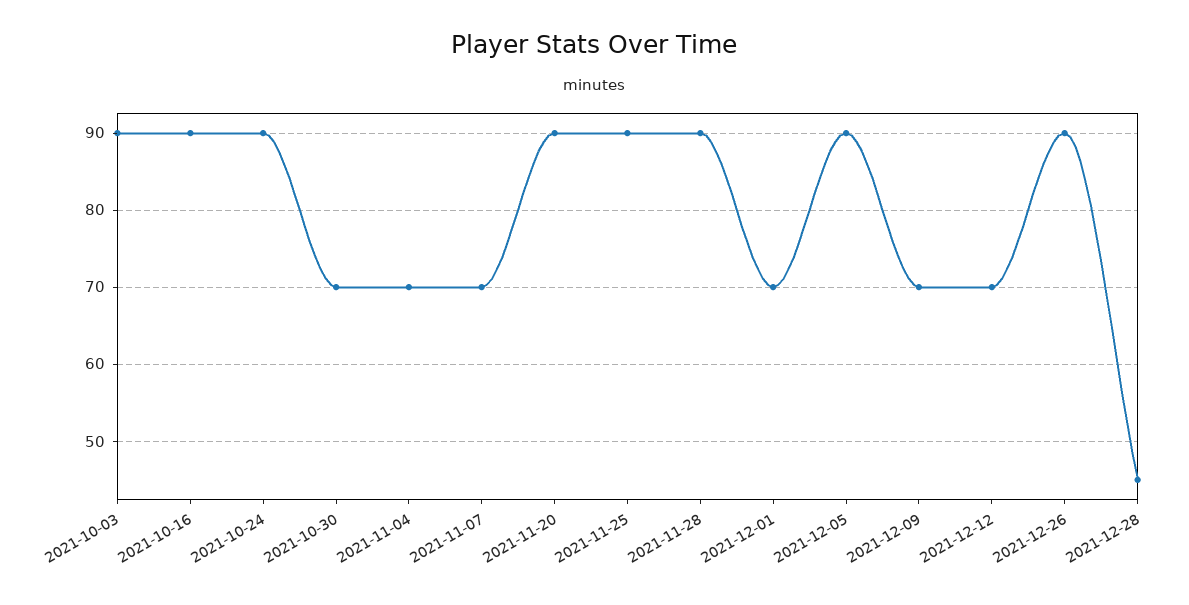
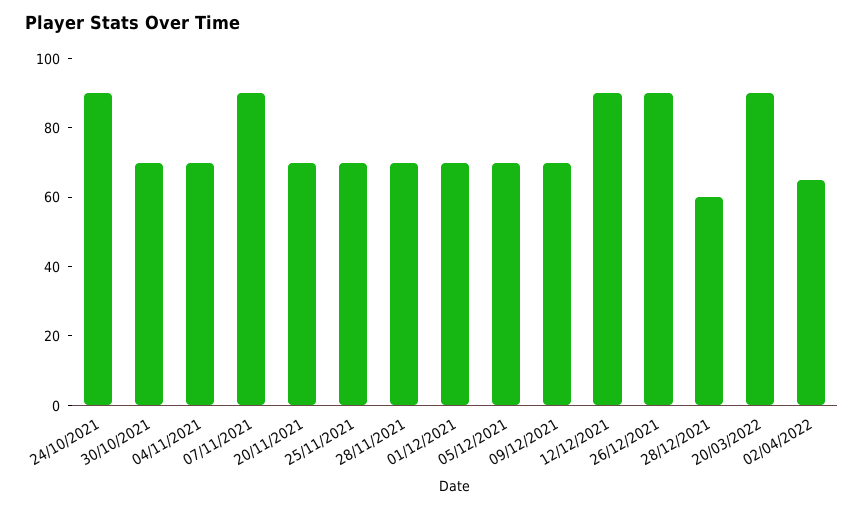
2021-10-03: 90 -> none
2021-10-16: 90 -> none
2021-11-07: 70 -> 90
2021-11-20: 90 -> 70
2021-11-25: 90 -> 70
2021-11-28: 90 -> 70
2021-12-05: 90 -> 70
2021-12-12: 70 -> 90
2021-12-28: 45 -> 60
20/03/2022: none -> 90
02/04/2022: none -> 65

